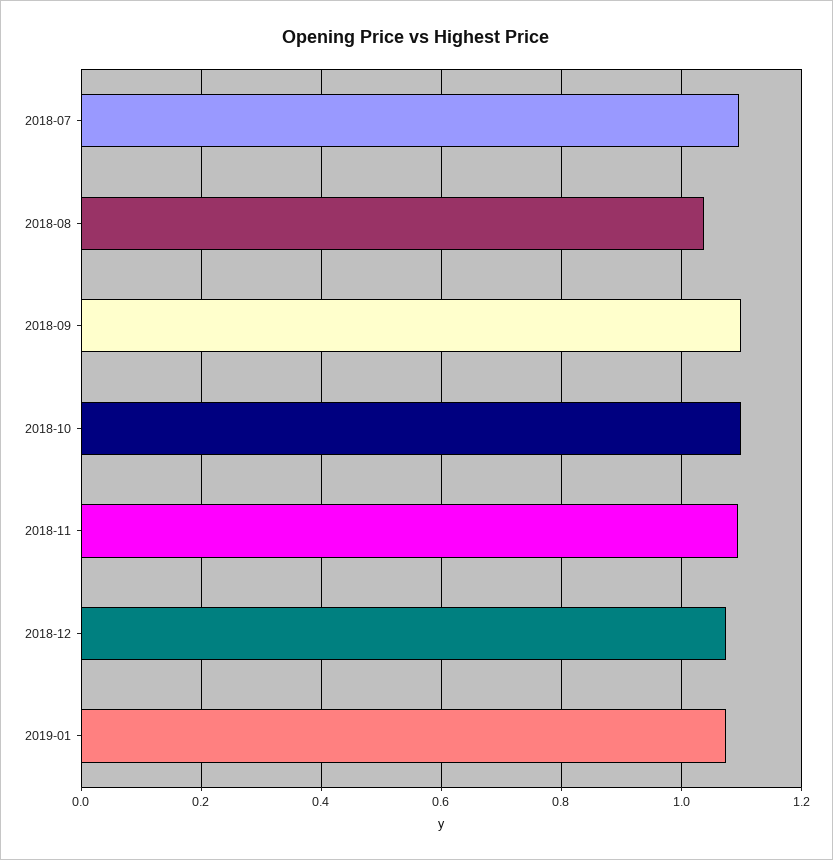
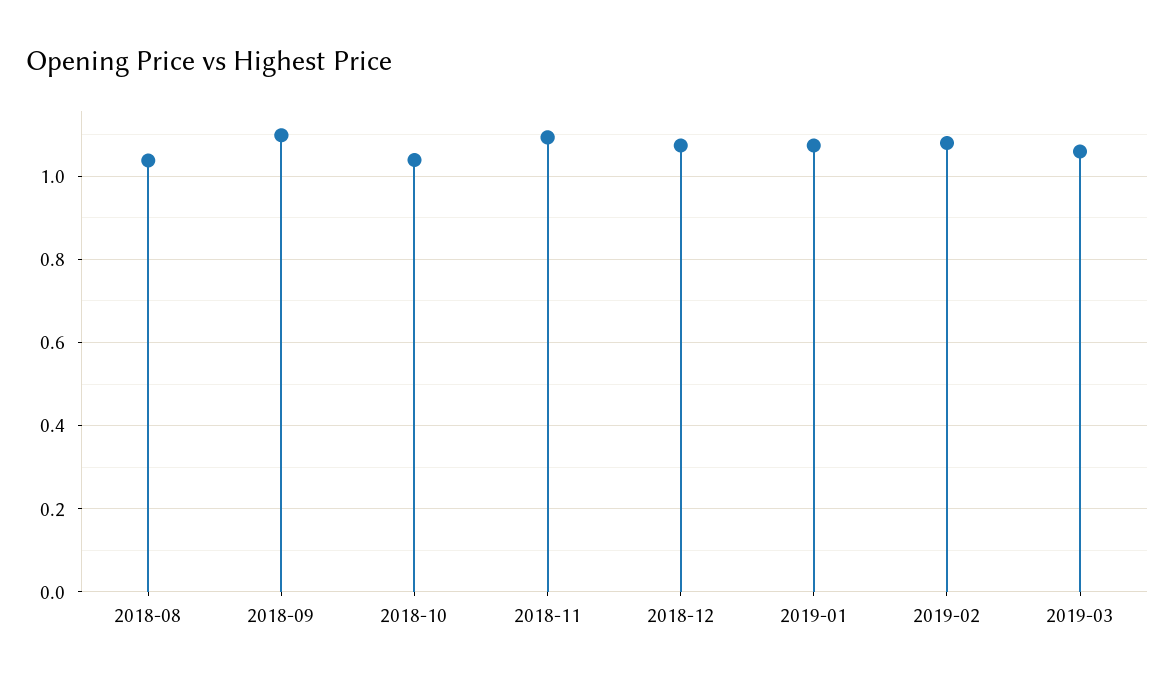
2018-07: 1.1 -> none
2018-10: 1.1 -> 1.04
2019-02: none -> 1.08
2019-03: none -> 1.06

